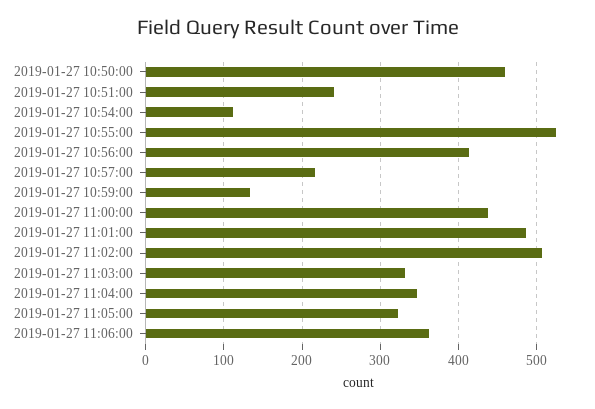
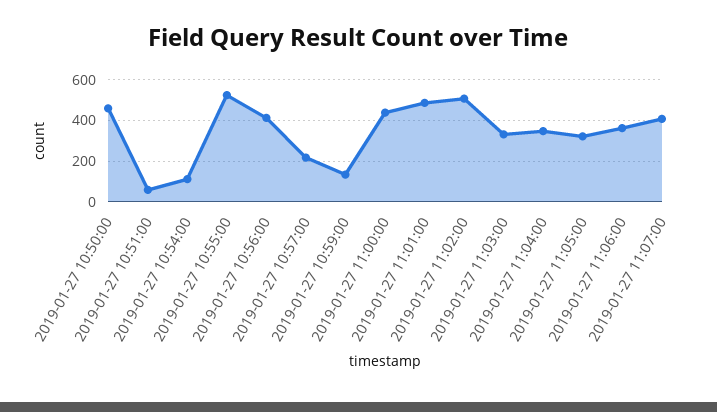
2019-01-27 10:51:00: 240 -> 50
2019-01-27 11:07:00: none -> 400

